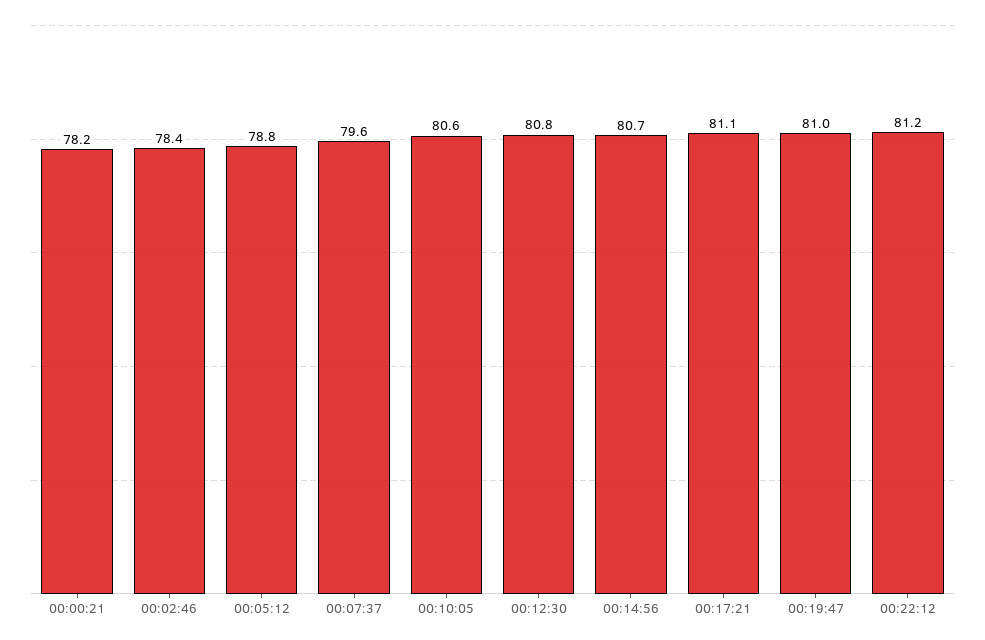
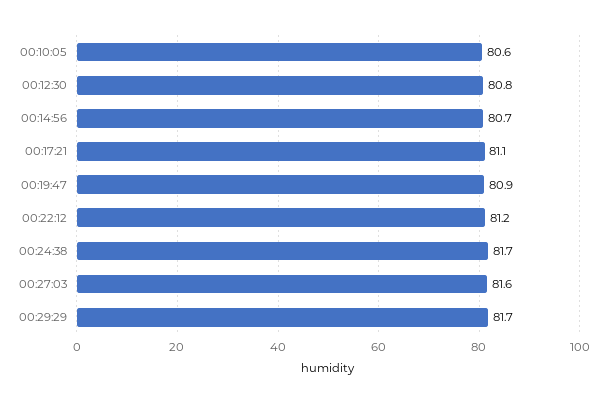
00:00:21: 78.2 -> none
00:02:46: 78.4 -> none
00:05:12: 78.8 -> none
00:07:37: 79.6 -> none
00:19:47: 81 -> 80.9
00:24:38: none -> 81.7
00:27:03: none -> 81.6
00:29:29: none -> 81.7

